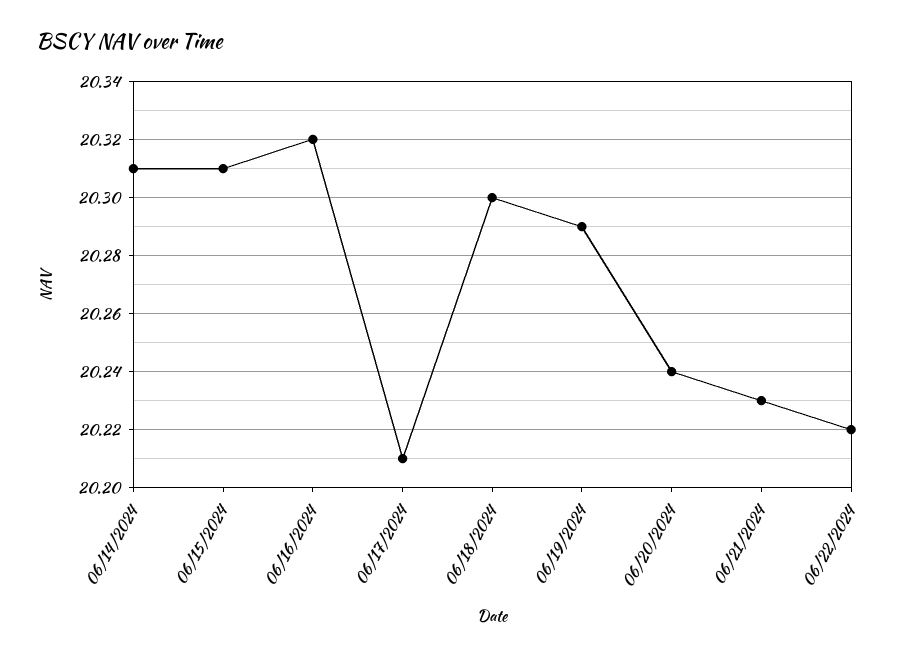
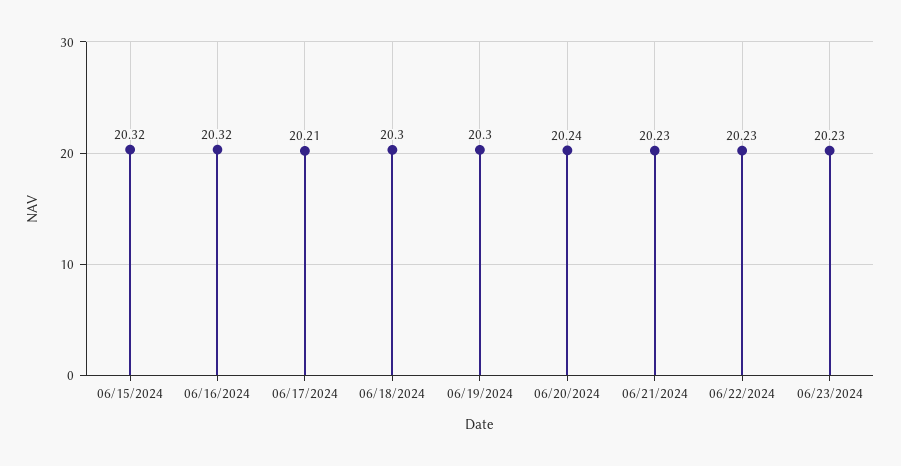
06/14/2024: 20.31 -> none
06/15/2024: 20.31 -> 20.32
06/19/2024: 20.29 -> 20.3
06/22/2024: 20.22 -> 20.23
06/23/2024: none -> 20.23

